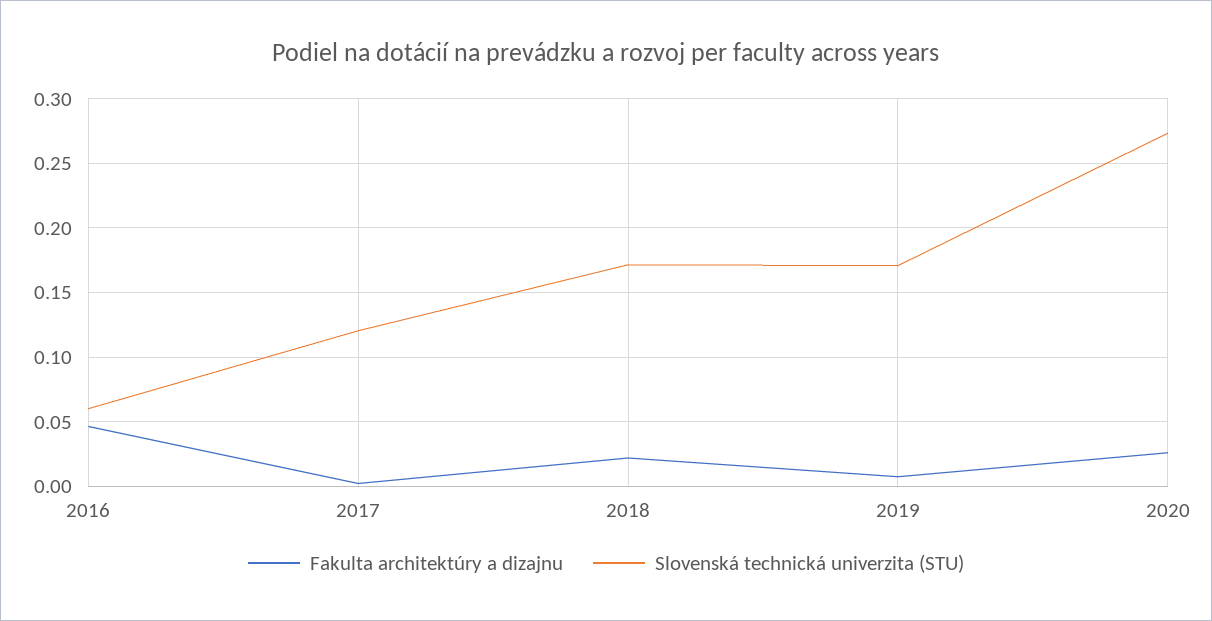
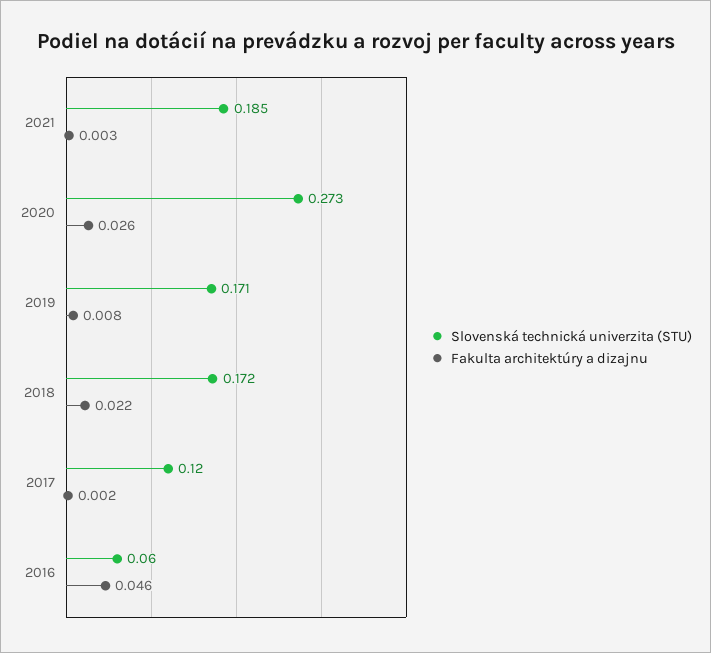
Slovenská technická univerzita (STU), 2021: none -> 0.185
Fakulta architektúry a dizajnu, 2021: none -> 0.003

